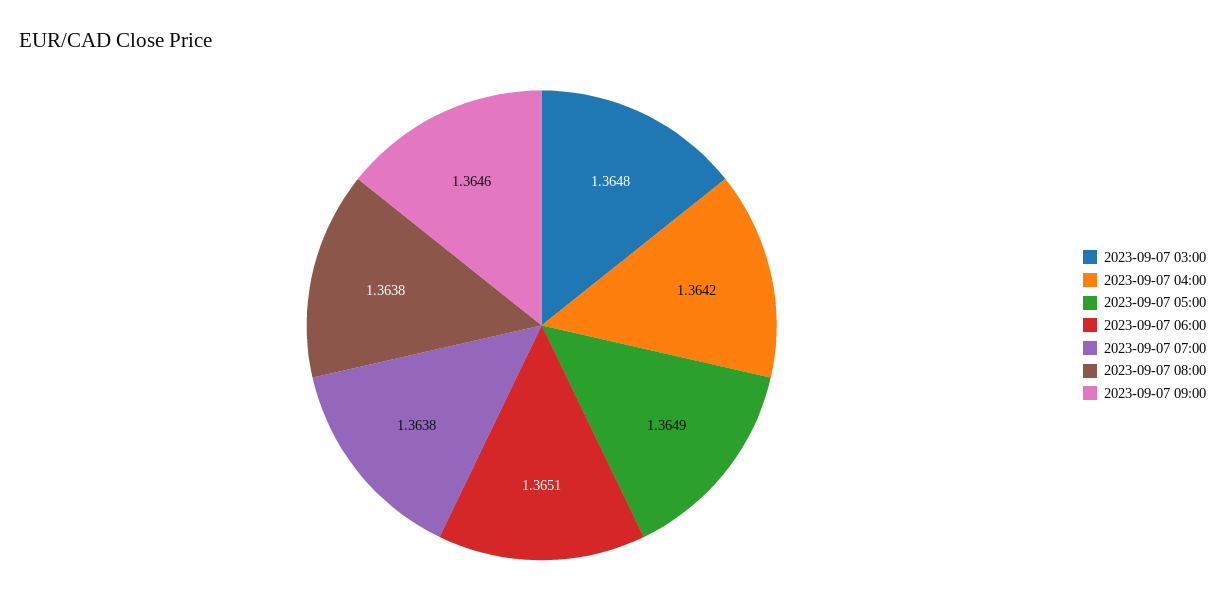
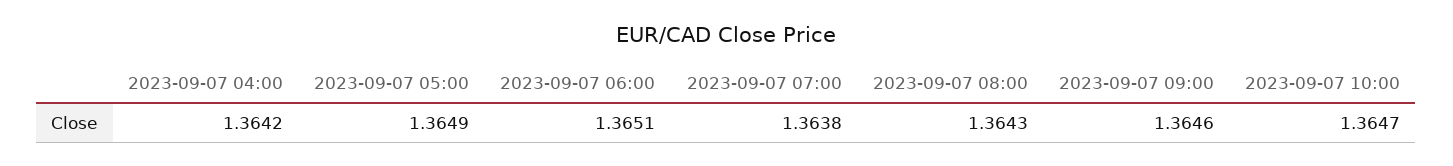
2023-09-07 03:00: 1.3648 -> none
2023-09-07 08:00: 1.3638 -> 1.3643
2023-09-07 10:00: none -> 1.3647

